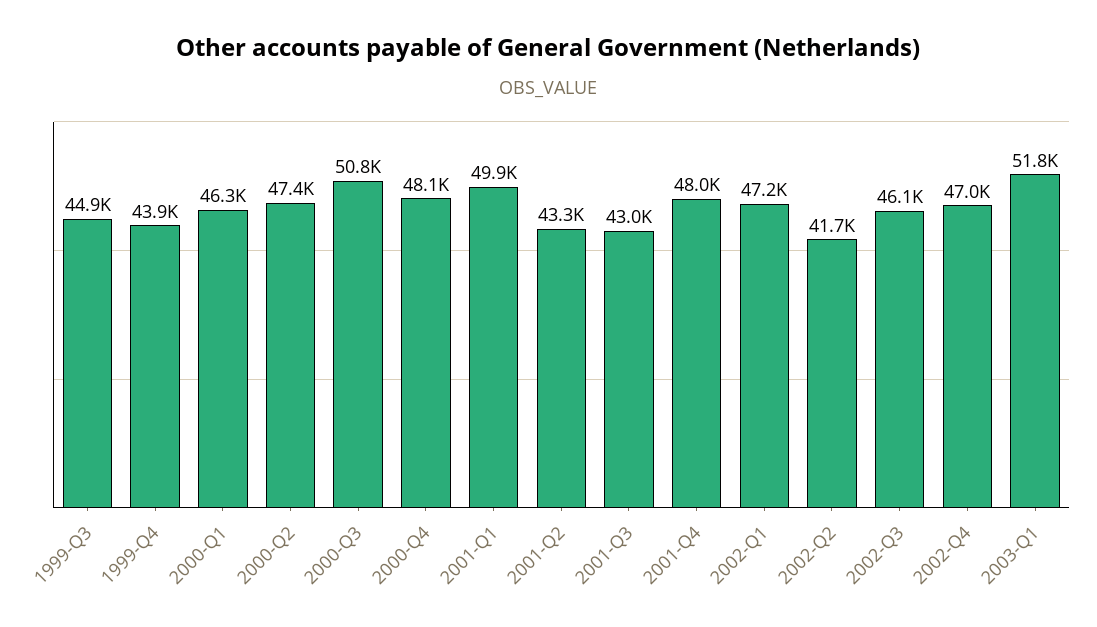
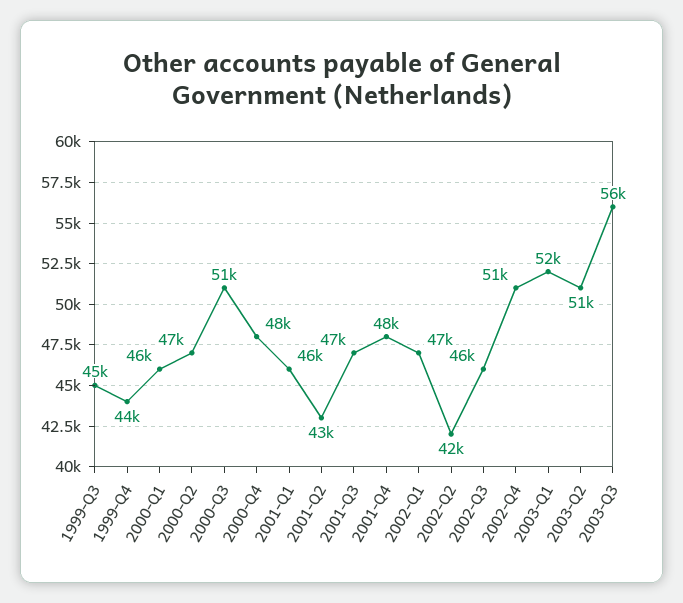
2001-Q1: 49900 -> 46000
2001-Q3: 43000 -> 47000
2002-Q4: 47000 -> 51000
2003-Q2: none -> 51000
2003-Q3: none -> 56000

